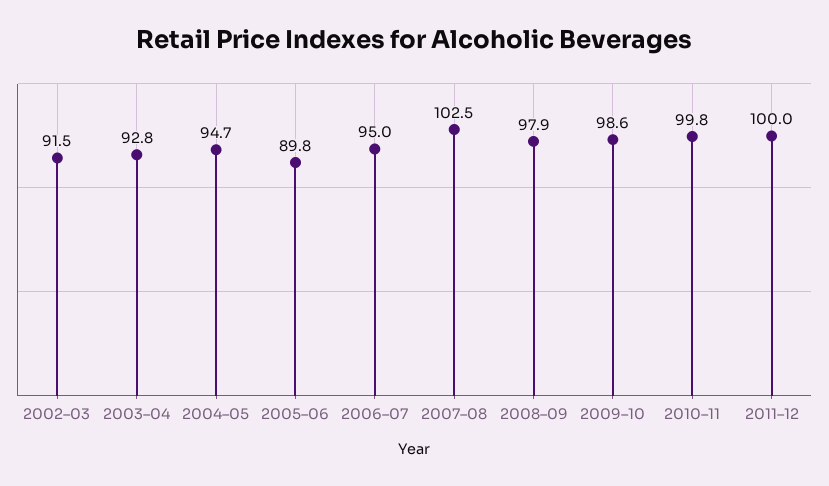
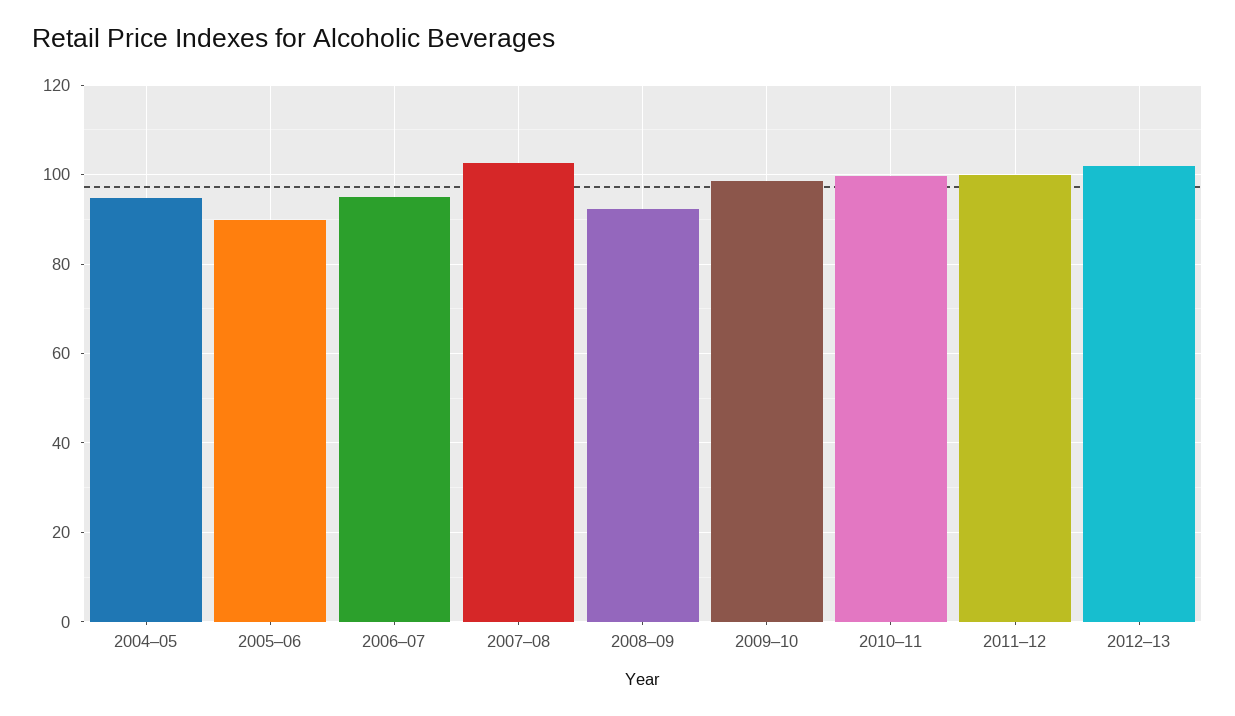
2002–03: 91.5 -> none
2003–04: 92.8 -> none
2008–09: 97.9 -> 92
2012–13: none -> 102

